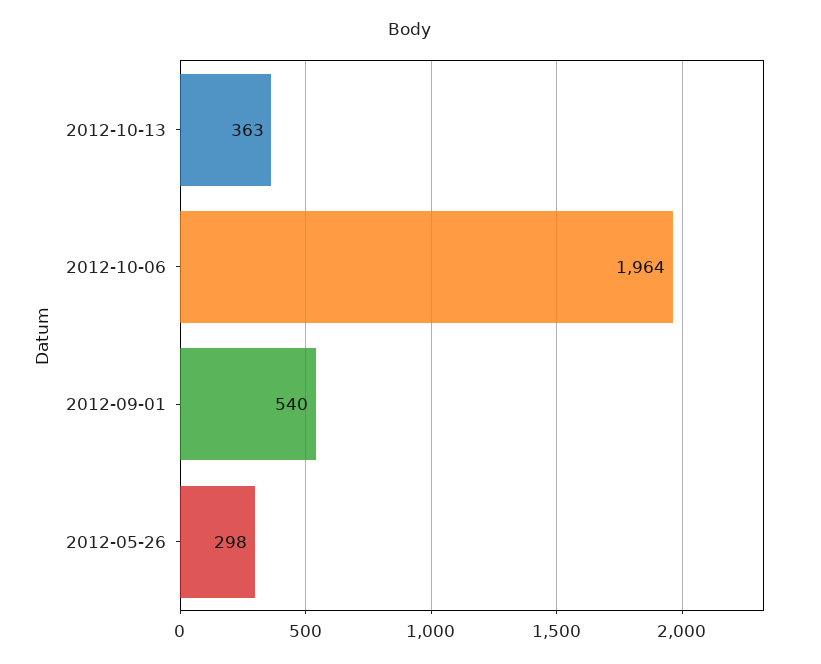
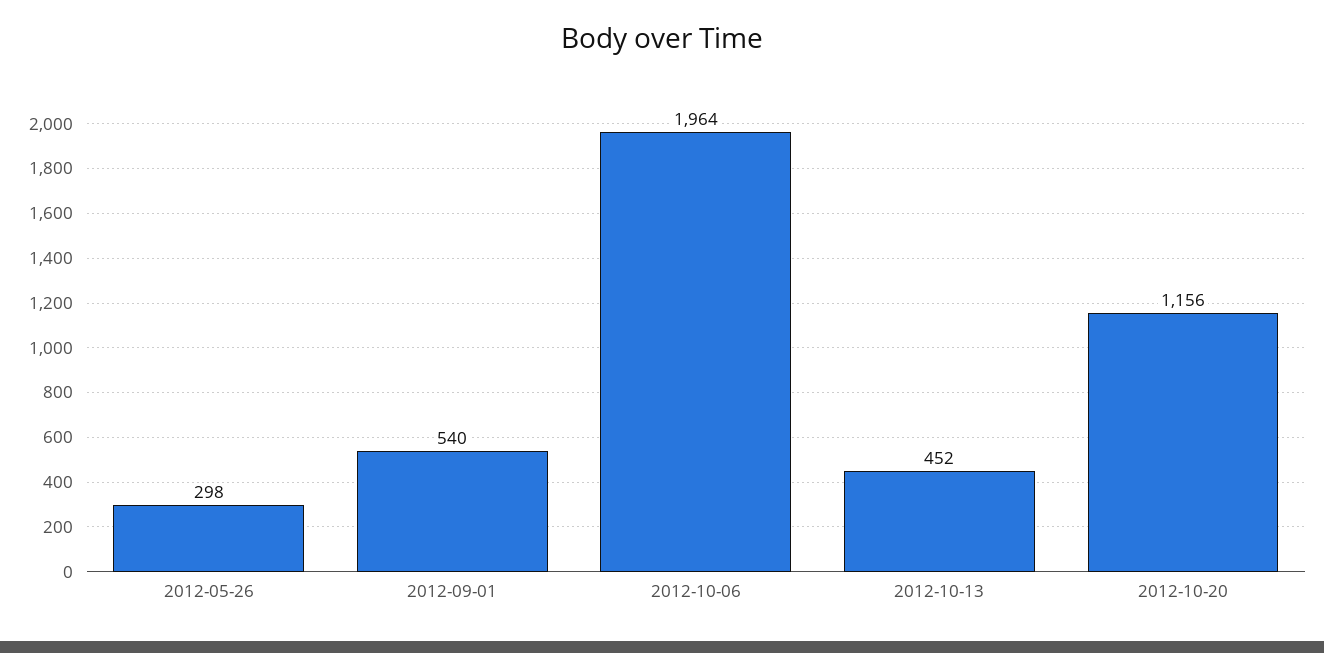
2012-10-13: 363 -> 452
2012-10-20: none -> 1156

